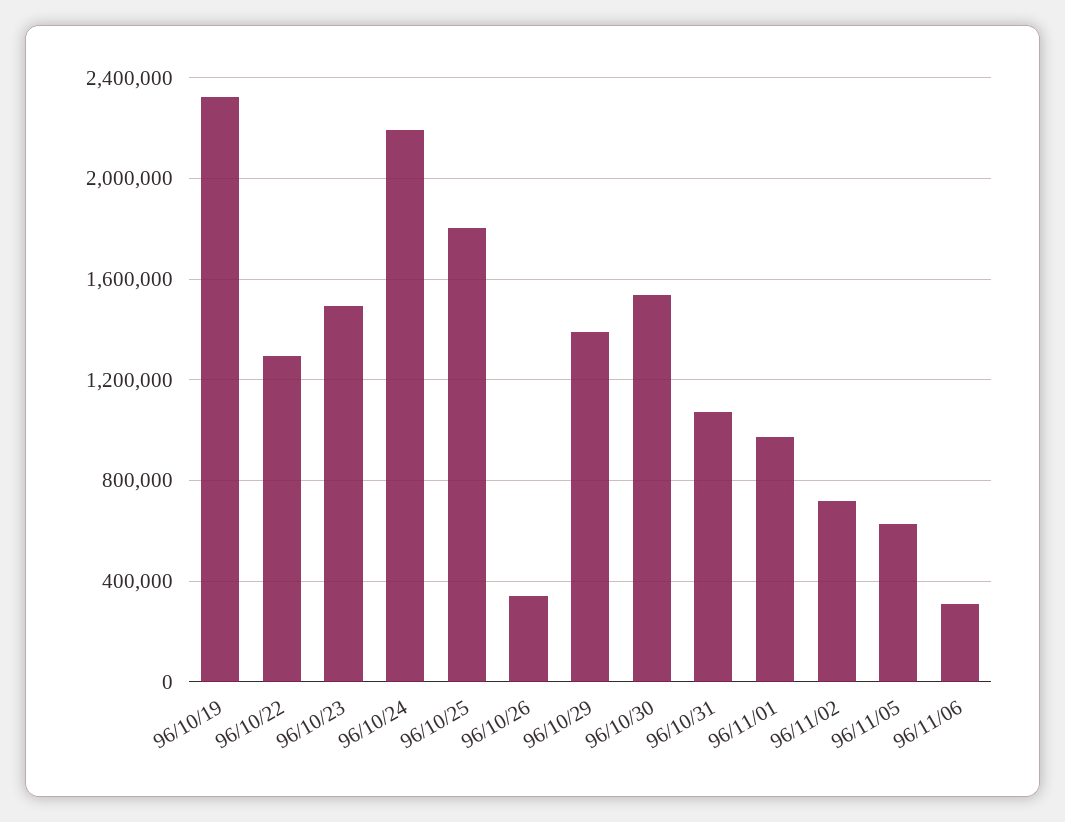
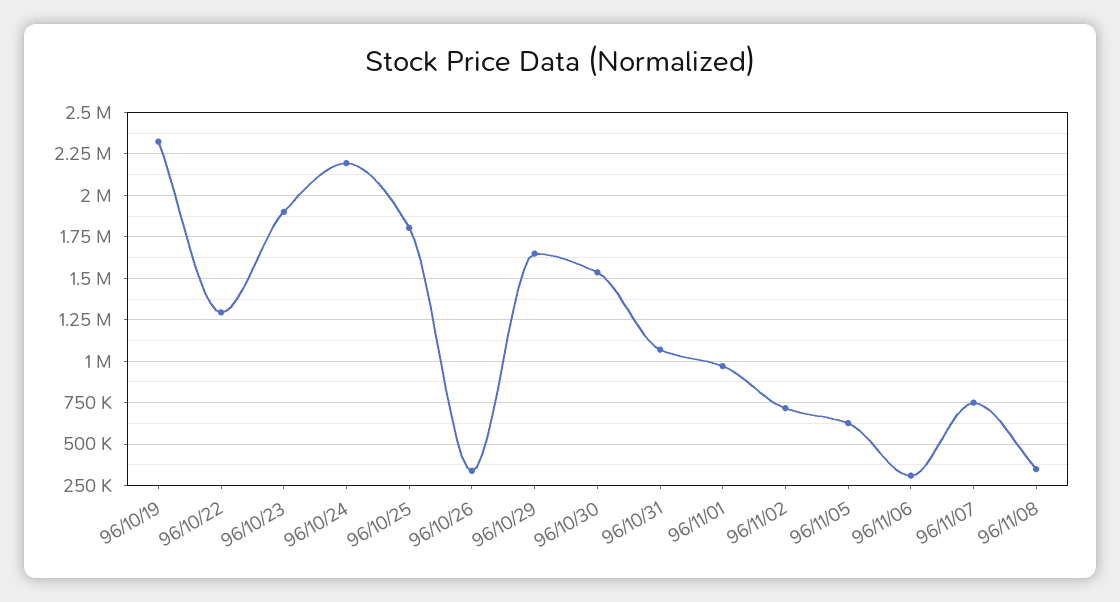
96/10/23: 1500000 -> 1900000
96/10/29: 1400000 -> 1650000
96/11/07: none -> 750000
96/11/08: none -> 350000

